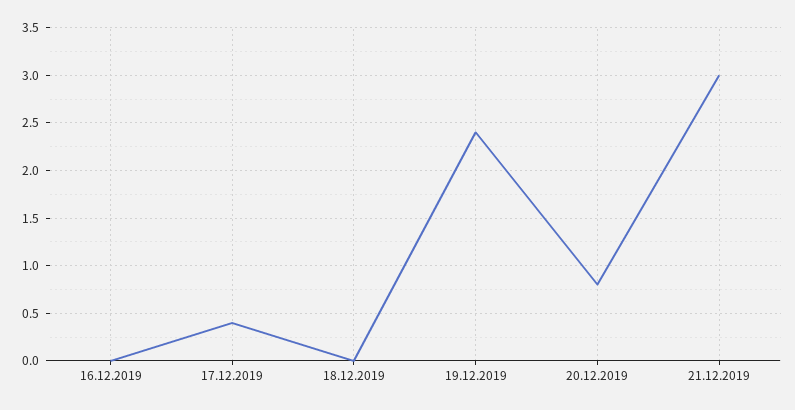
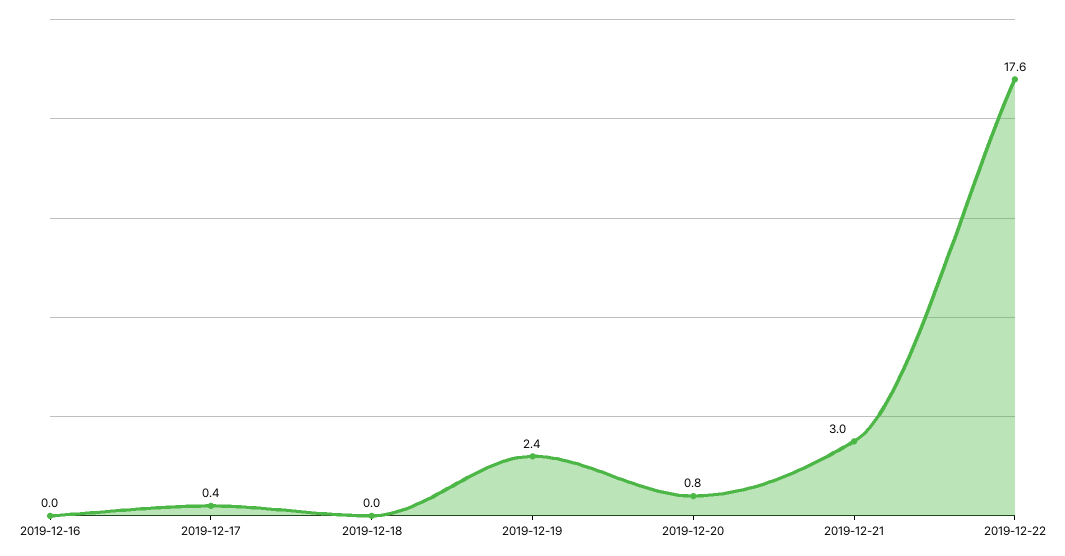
2019-12-22: none -> 17.6

